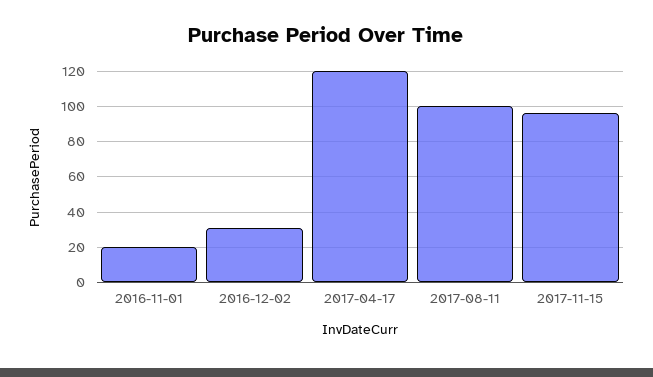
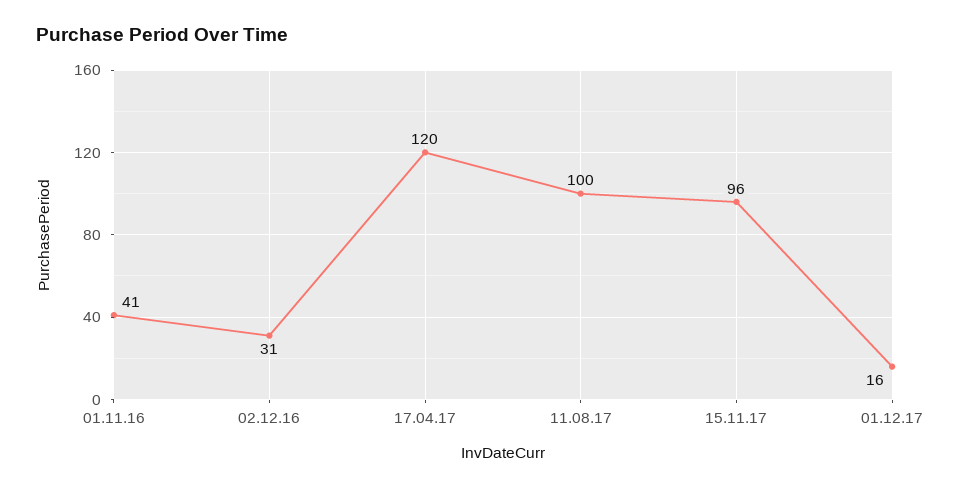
2016-11-01: 20 -> 41
01.12.17: none -> 16

